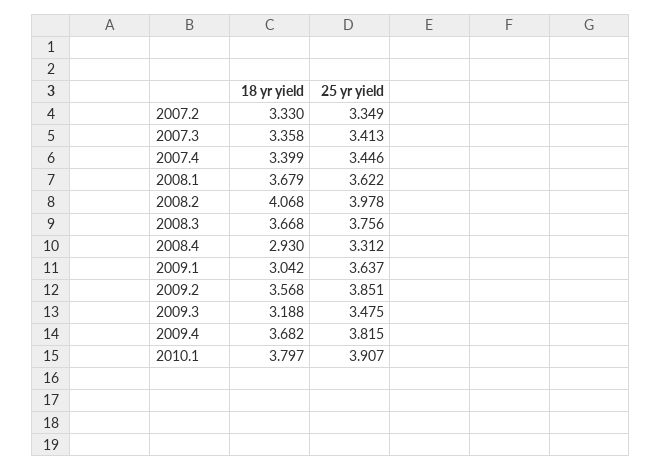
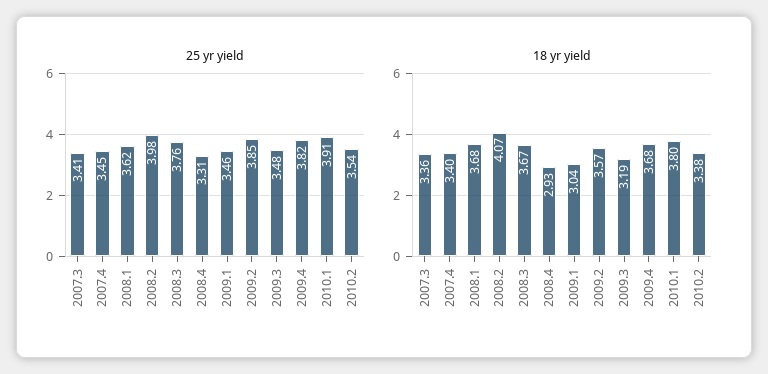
18 yr yield, 2007.2: 3.33 -> none
25 yr yield, 2007.2: 3.349 -> none
25 yr yield, 2009.1: 3.637 -> 3.46
25 yr yield, 2010.2: none -> 3.54
18 yr yield, 2010.2: none -> 3.38

